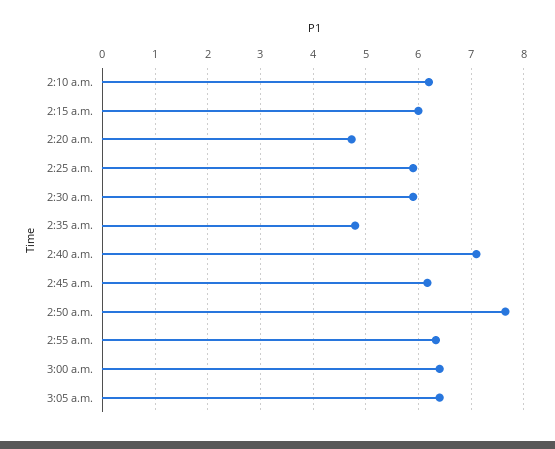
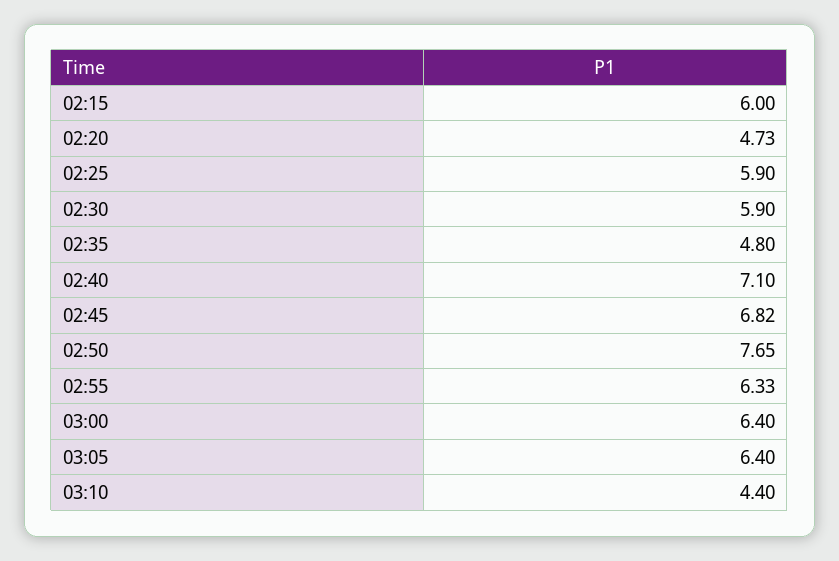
2:10 a.m.: 6.2 -> none
2:45 a.m.: 6.2 -> 6.82
03:10: none -> 4.4

